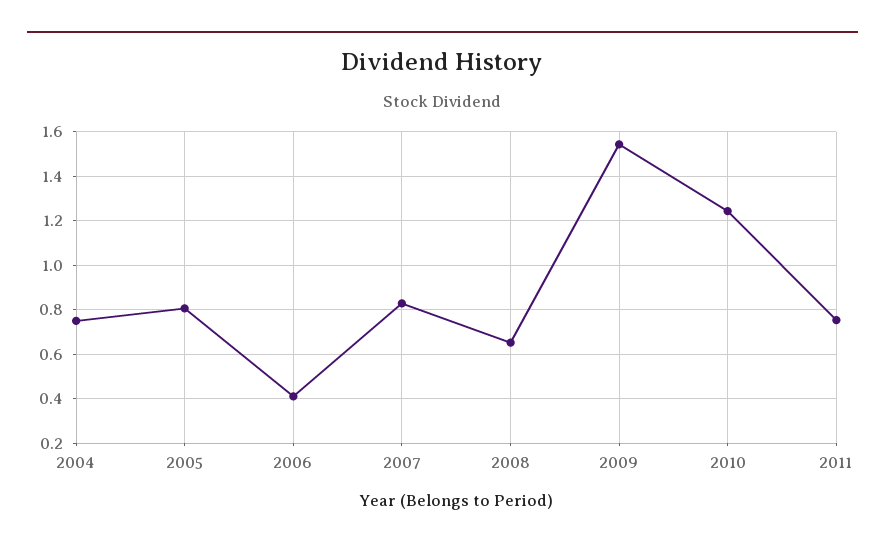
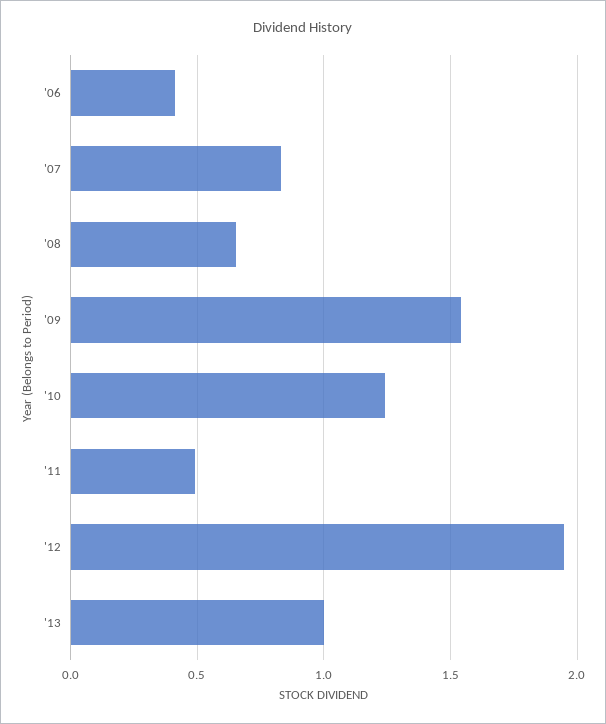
2004: 0.75 -> none
2005: 0.8 -> none
2011: 0.75 -> 0.5
'12: none -> 1.95
'13: none -> 1

